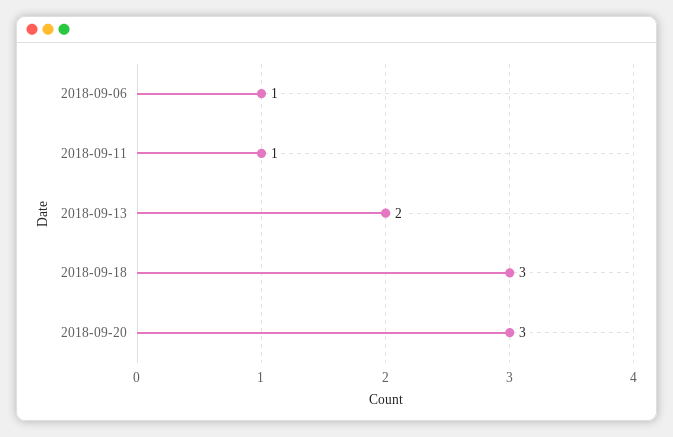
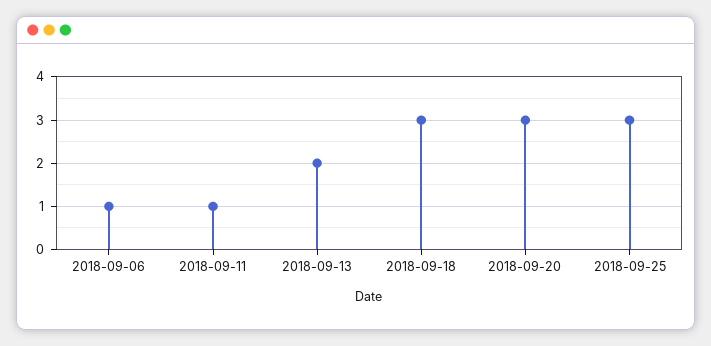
2018-09-25: none -> 3

